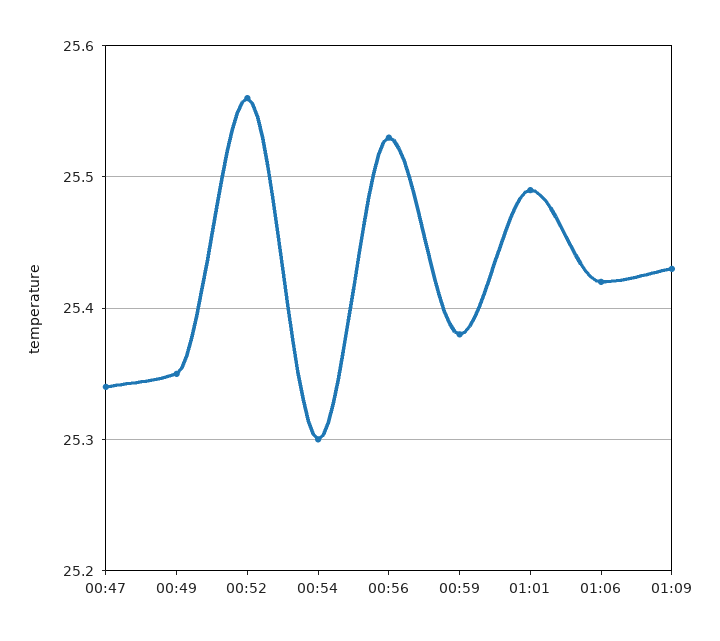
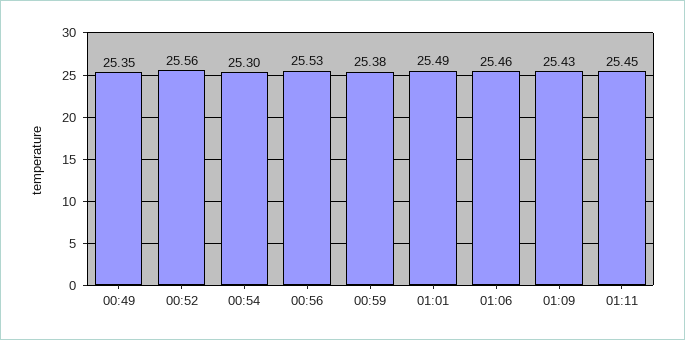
00:47: 25.34 -> none
01:06: 25.42 -> 25.46
01:11: none -> 25.45

